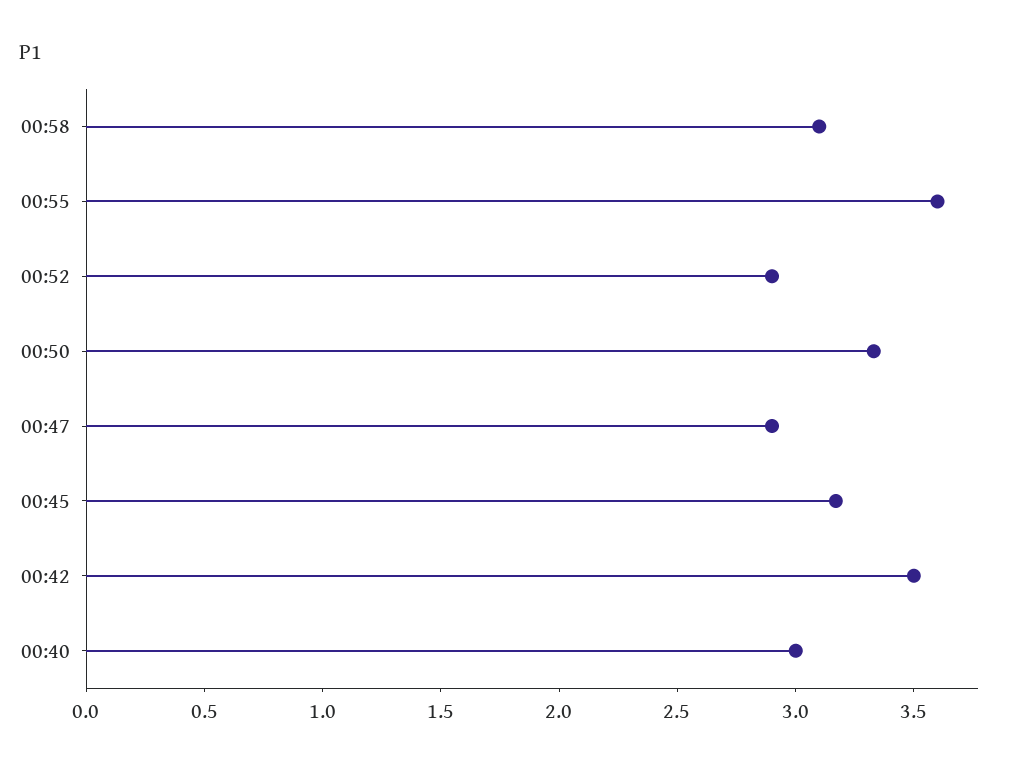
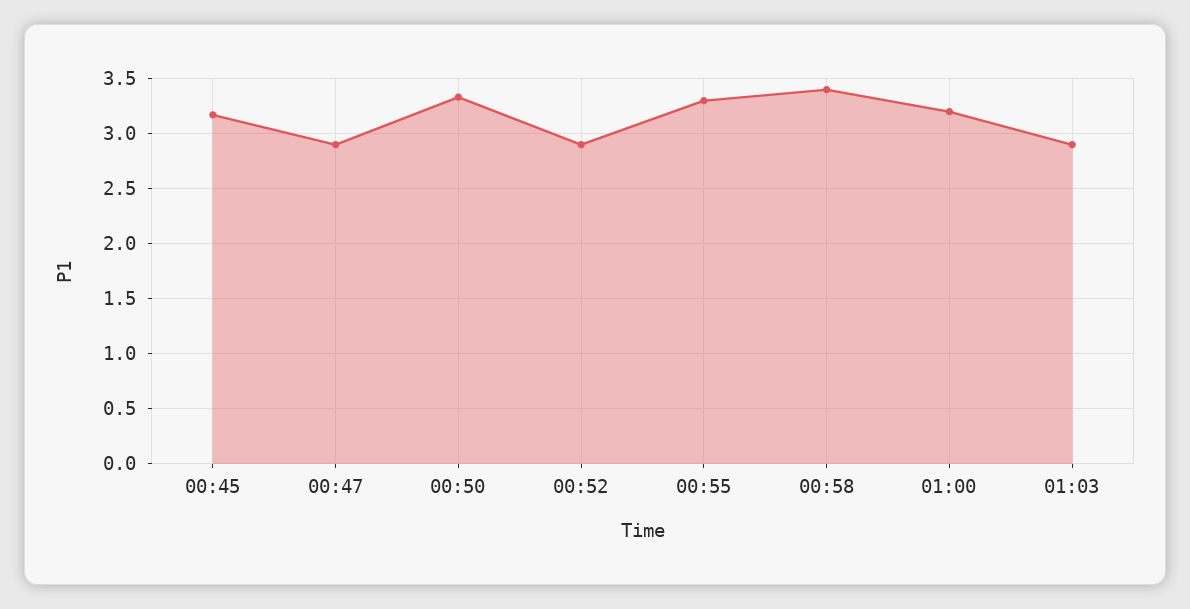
00:58: 3.1 -> 3.4
00:55: 3.6 -> 3.3
00:42: 3.5 -> none
00:40: 3 -> none
01:00: none -> 3.2
01:03: none -> 2.9

